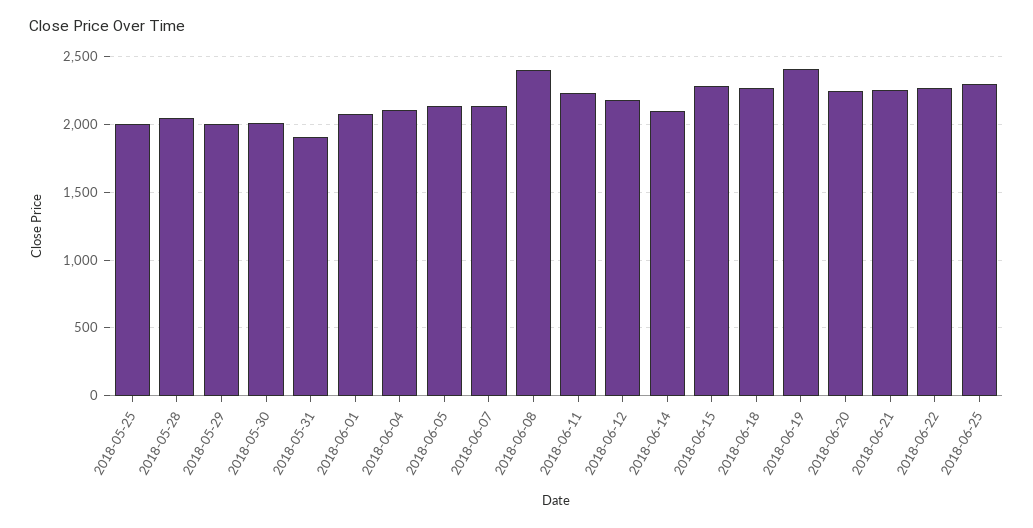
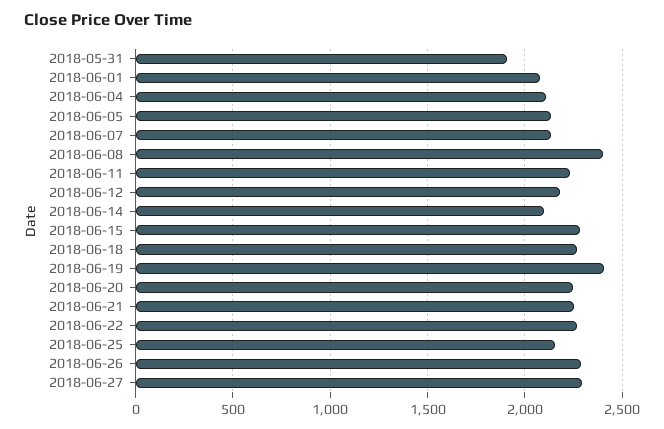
2018-05-25: 2000 -> none
2018-05-28: 2050 -> none
2018-05-29: 2000 -> none
2018-05-30: 2000 -> none
2018-06-25: 2300 -> 2150
2018-06-26: none -> 2300
2018-06-27: none -> 2300

